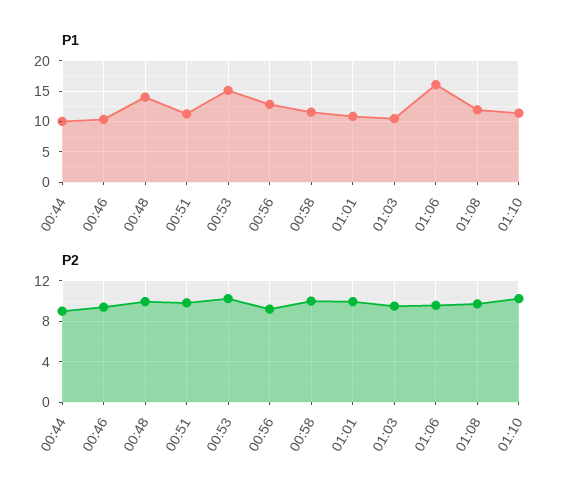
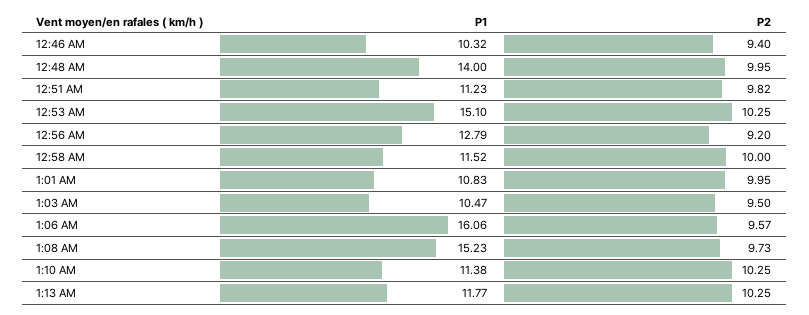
P1, 00:44: 10 -> none
P1, 01:08: 12 -> 15.23
P2, 00:44: 9 -> none
P1, 1:13 AM: none -> 11.77
P2, 1:13 AM: none -> 10.25

